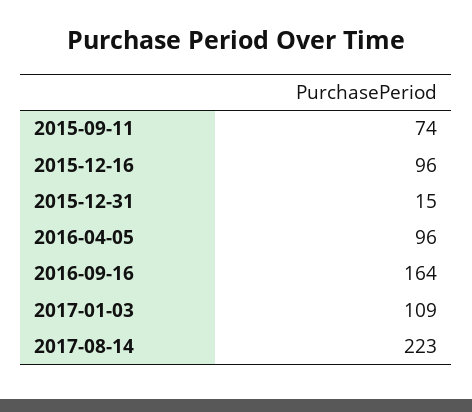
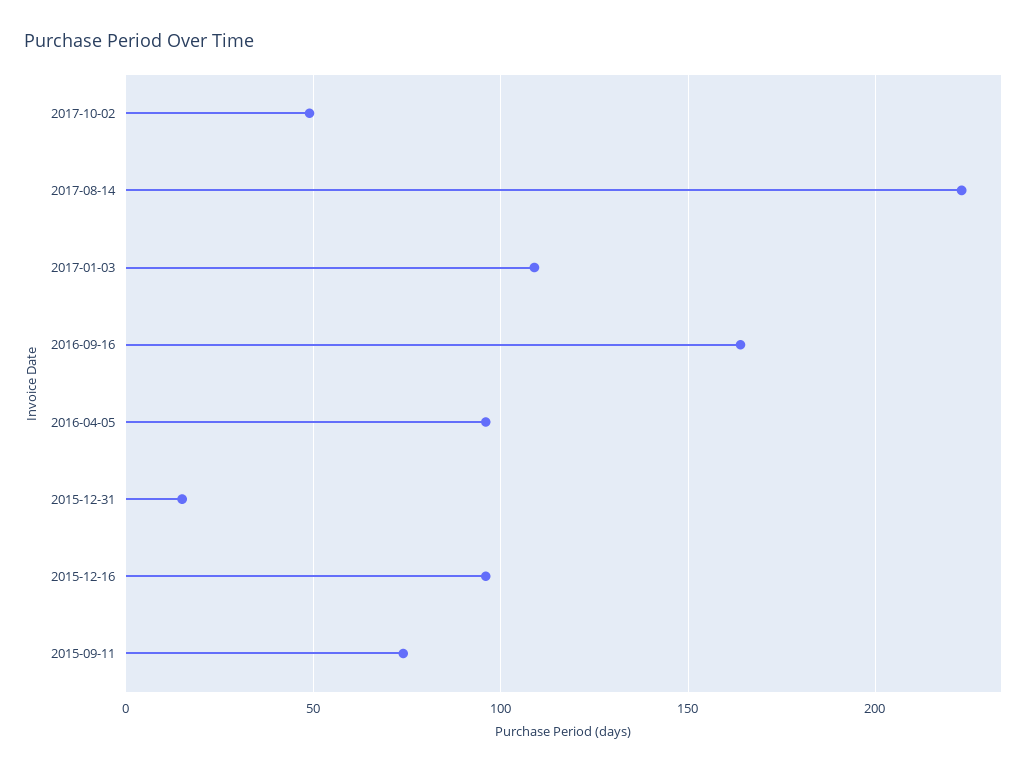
2017-10-02: none -> 50

